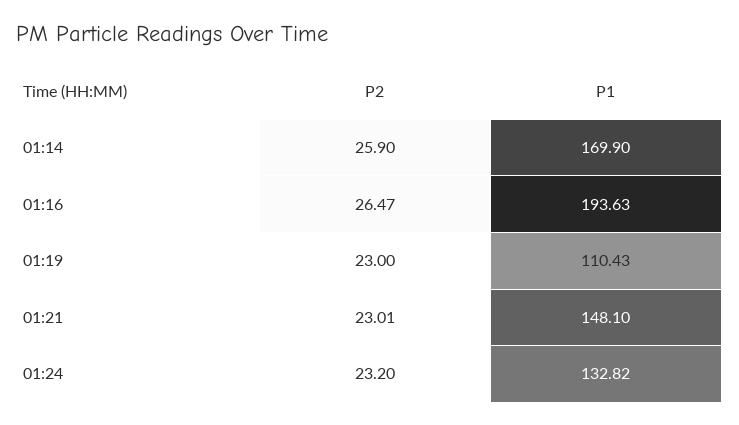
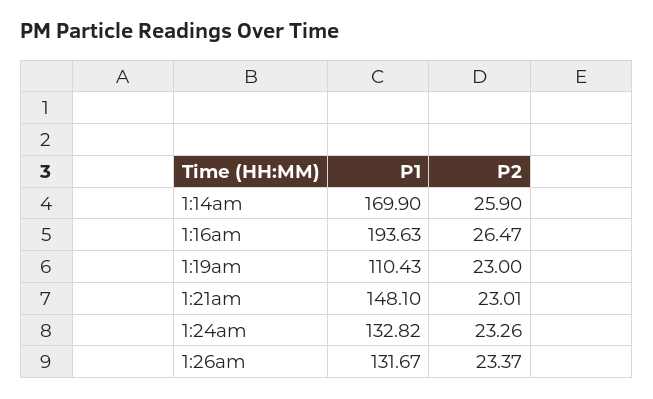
P2, 01:24: 23.2 -> 23.26
P1, 1:26am: none -> 131.67
P2, 1:26am: none -> 23.37

